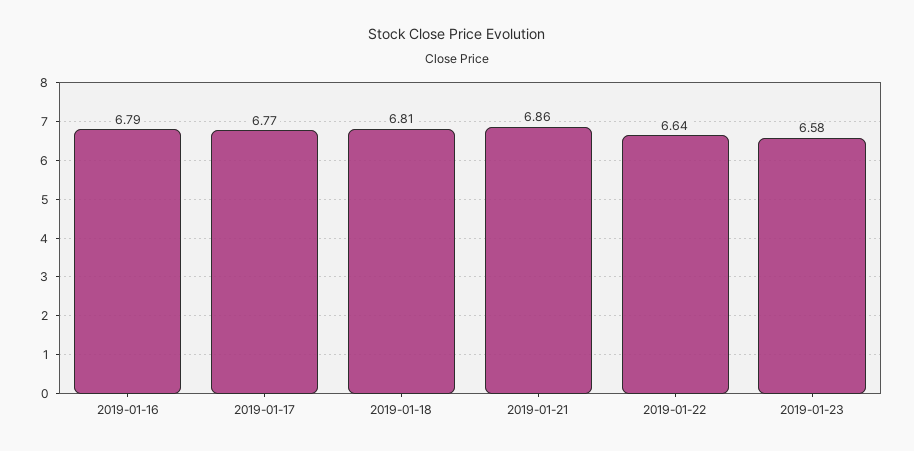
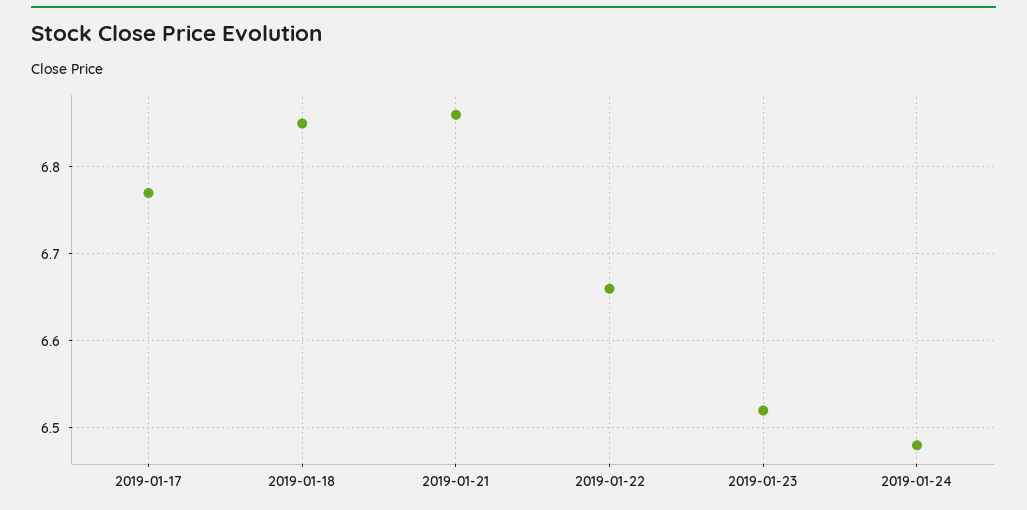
2019-01-16: 6.79 -> none
2019-01-18: 6.81 -> 6.85
2019-01-22: 6.64 -> 6.66
2019-01-23: 6.58 -> 6.52
2019-01-24: none -> 6.48

